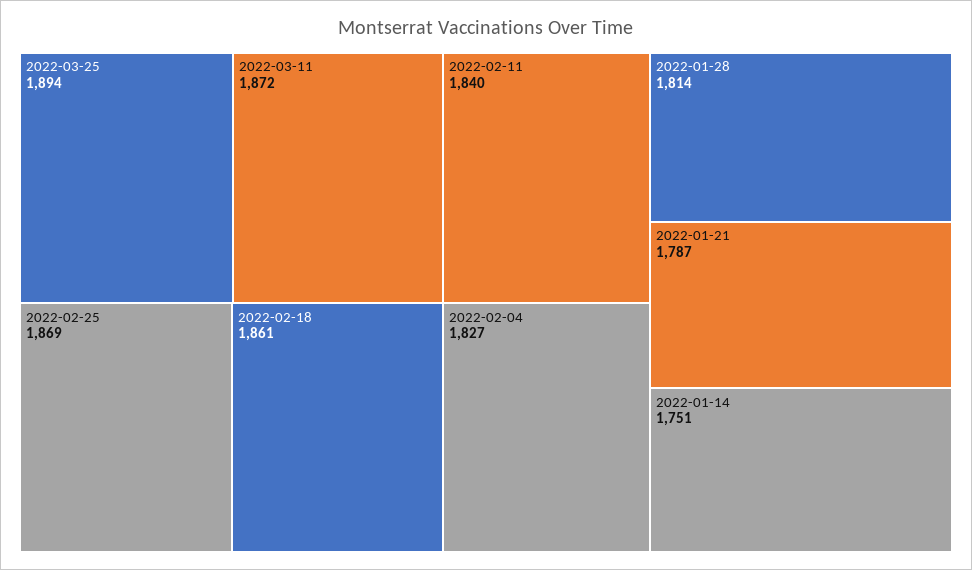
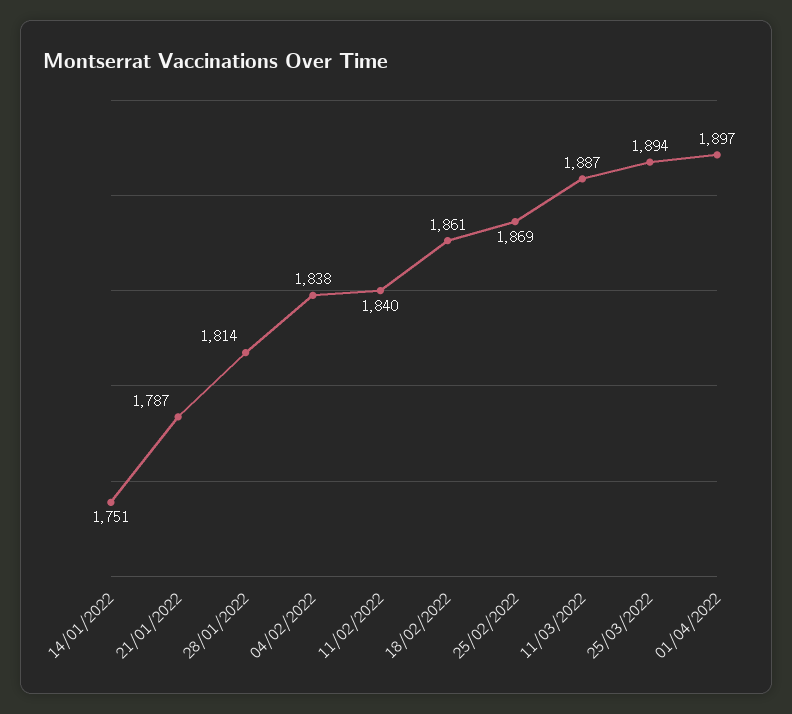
2022-03-11: 1872 -> 1887
2022-02-04: 1827 -> 1838
01/04/2022: none -> 1897

